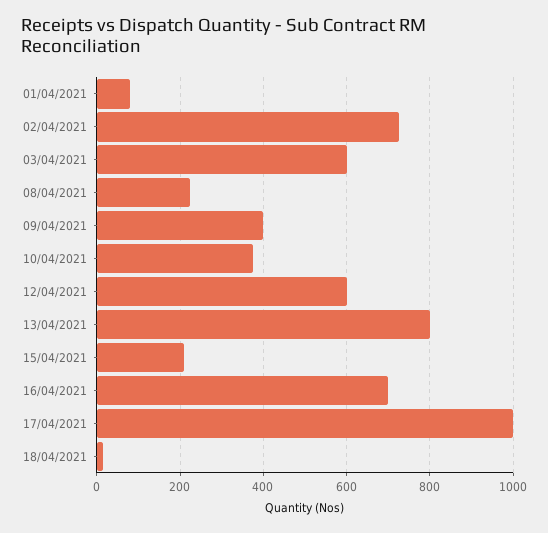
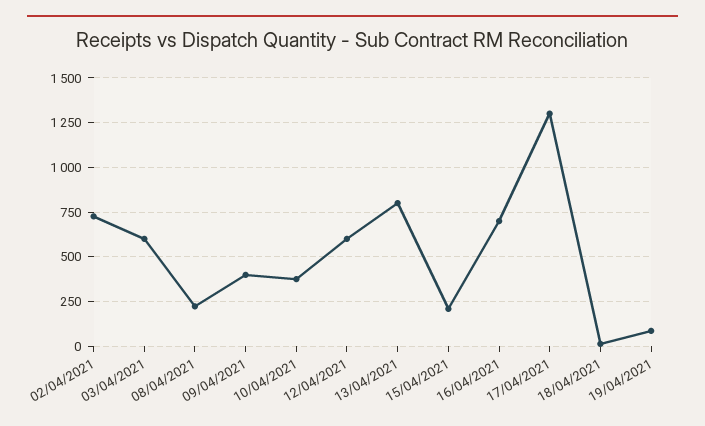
01/04/2021: 80 -> none
17/04/2021: 1000 -> 1300
19/04/2021: none -> 100

